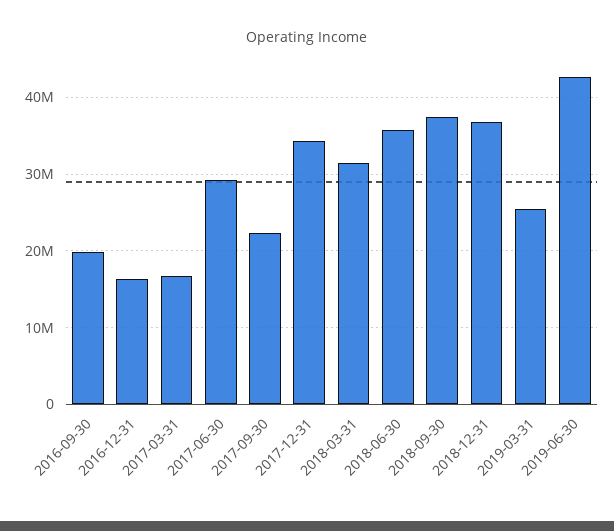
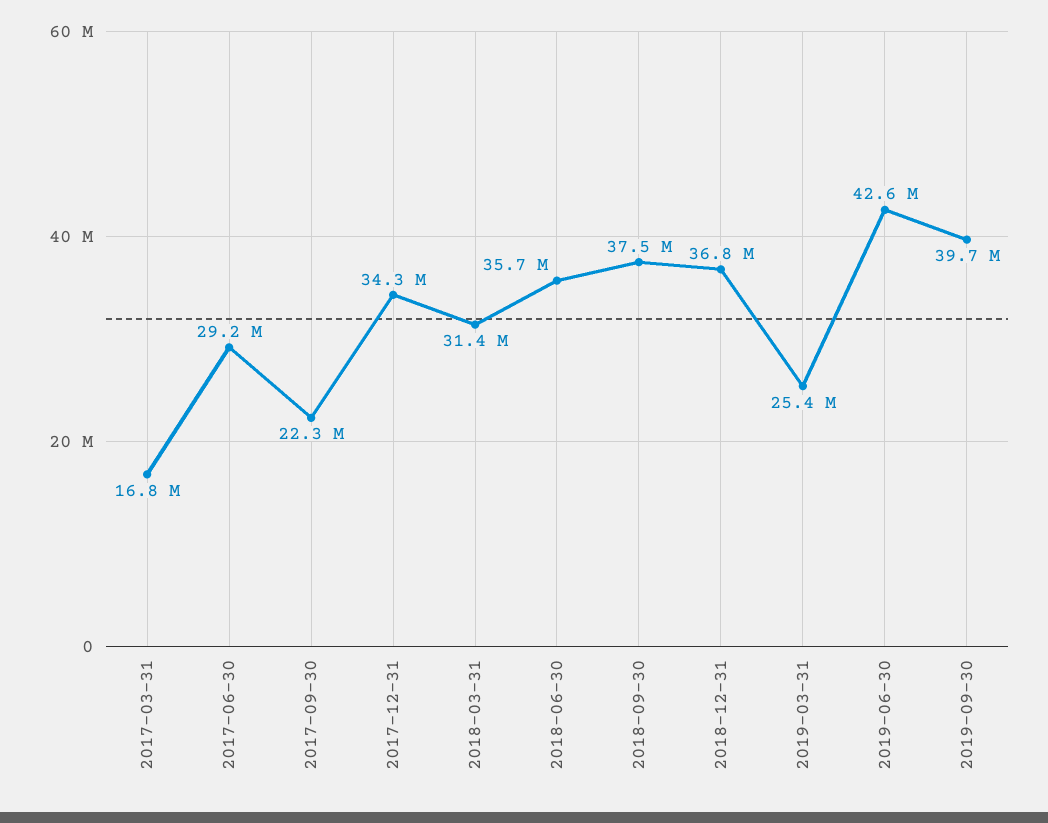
2016-09-30: 20000000 -> none
2016-12-31: 16000000 -> none
2019-09-30: none -> 39700000

